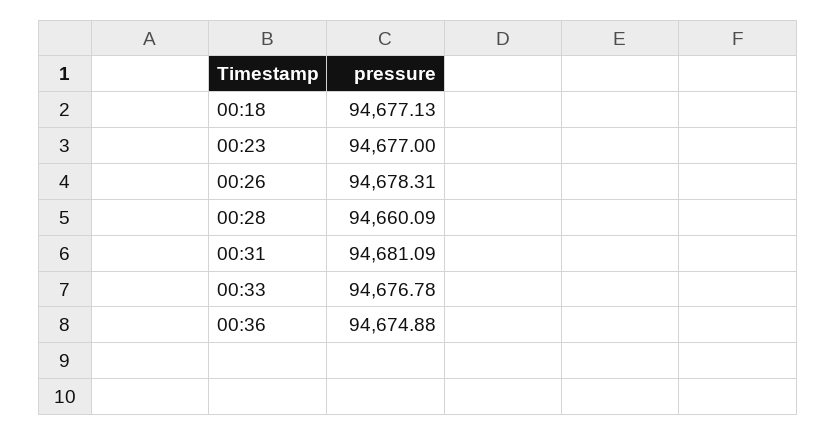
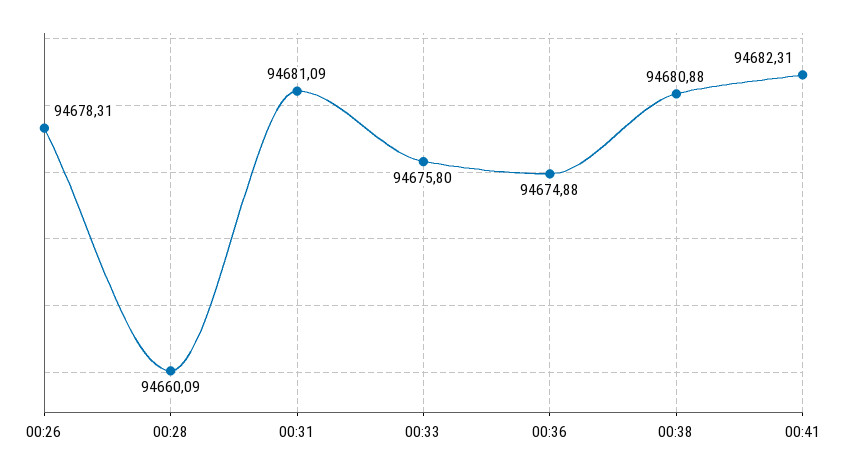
00:18: 94677.13 -> none
00:23: 94677 -> none
00:33: 94676.78 -> 94675.8
00:38: none -> 94680.88
00:41: none -> 94682.31

